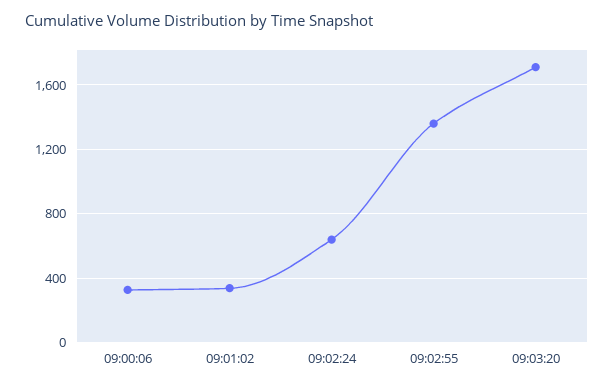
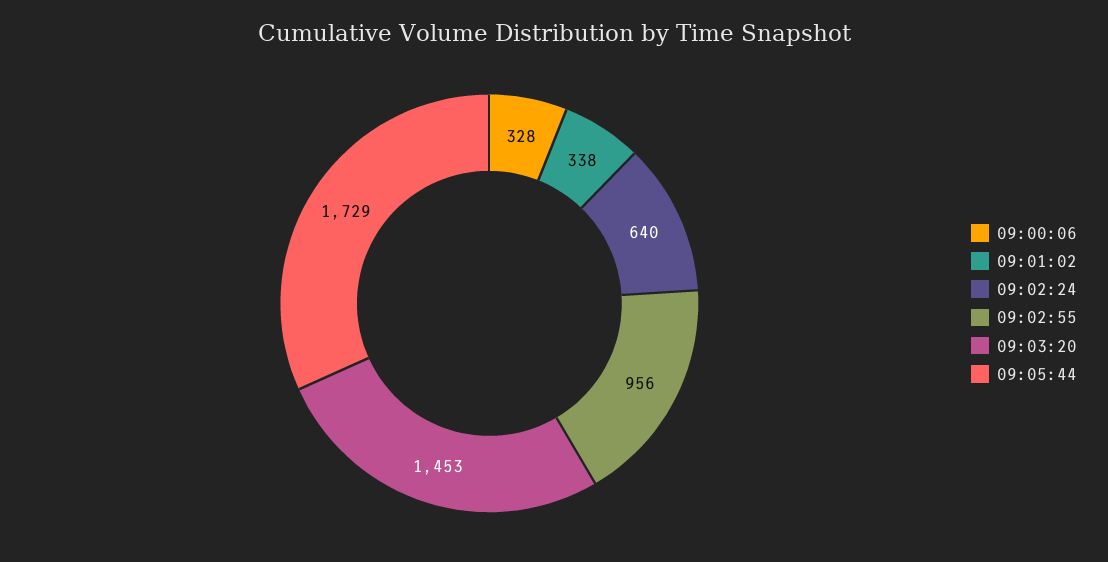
09:02:55: 1350 -> 956
09:03:20: 1700 -> 1453
09:05:44: none -> 1729

